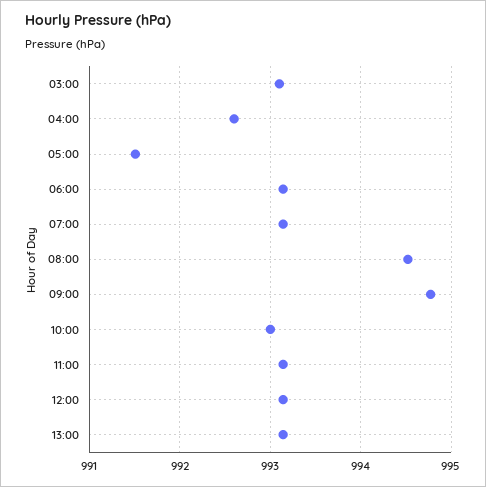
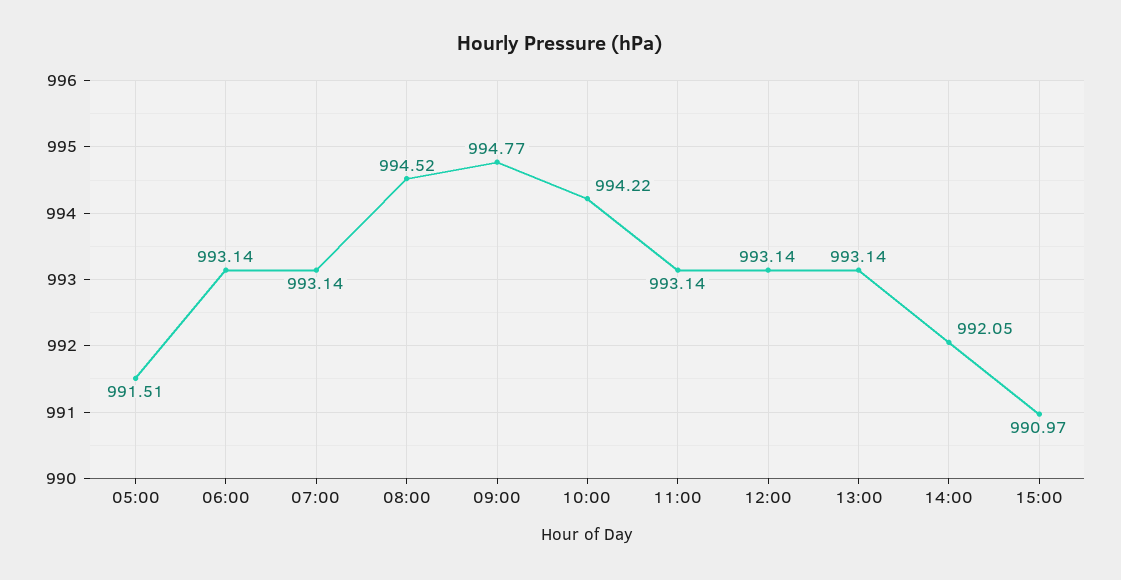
03:00: 993.1 -> none
04:00: 992.6 -> none
10:00: 993 -> 994.22
14:00: none -> 992.05
15:00: none -> 990.97

